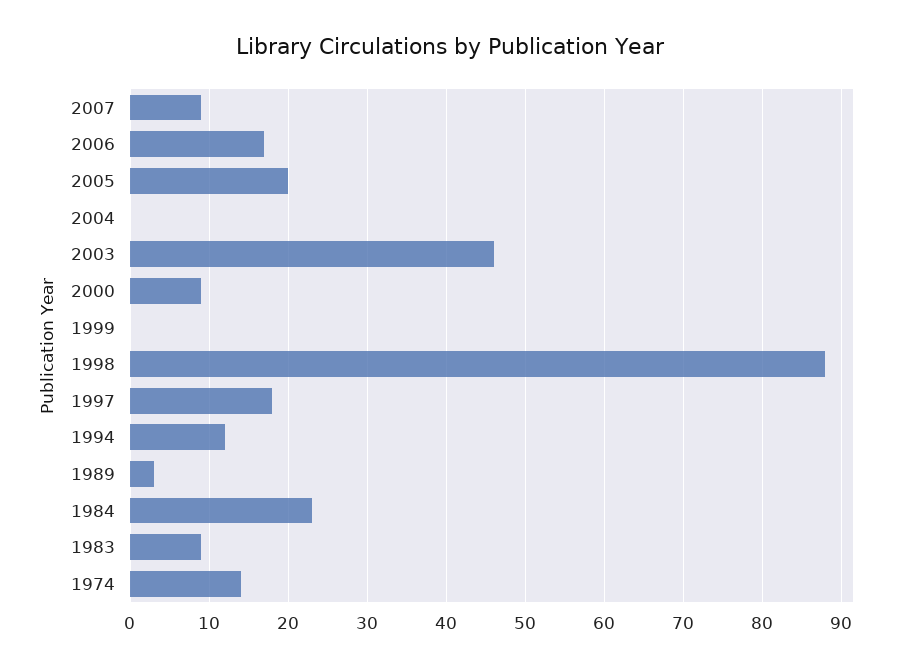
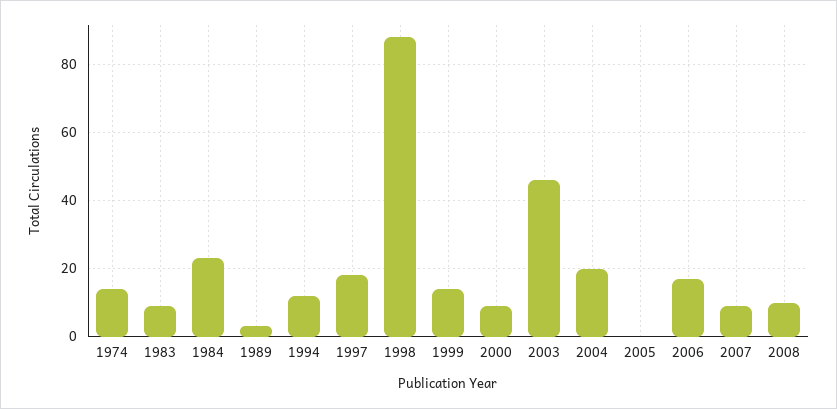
2005: 20 -> 0
2004: 0 -> 20
1999: 0 -> 15
2008: none -> 10

